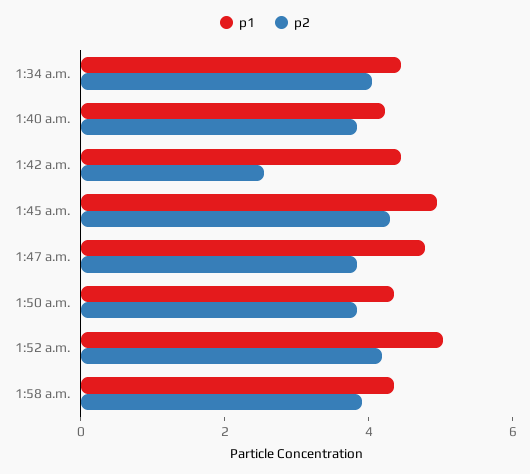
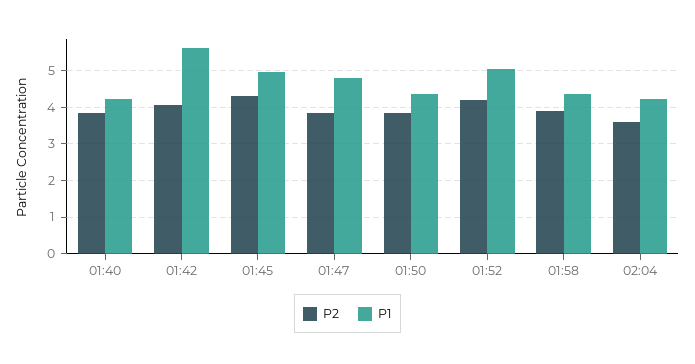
p1, 1:34 a.m.: 4.5 -> none
p2, 1:34 a.m.: 4 -> none
p1, 1:42 a.m.: 4.5 -> 5.6
p2, 1:42 a.m.: 2.5 -> 4
p2, 02:04: none -> 3.6
p1, 02:04: none -> 4.2

